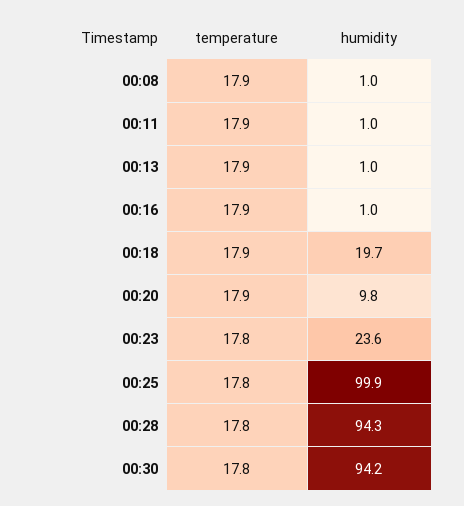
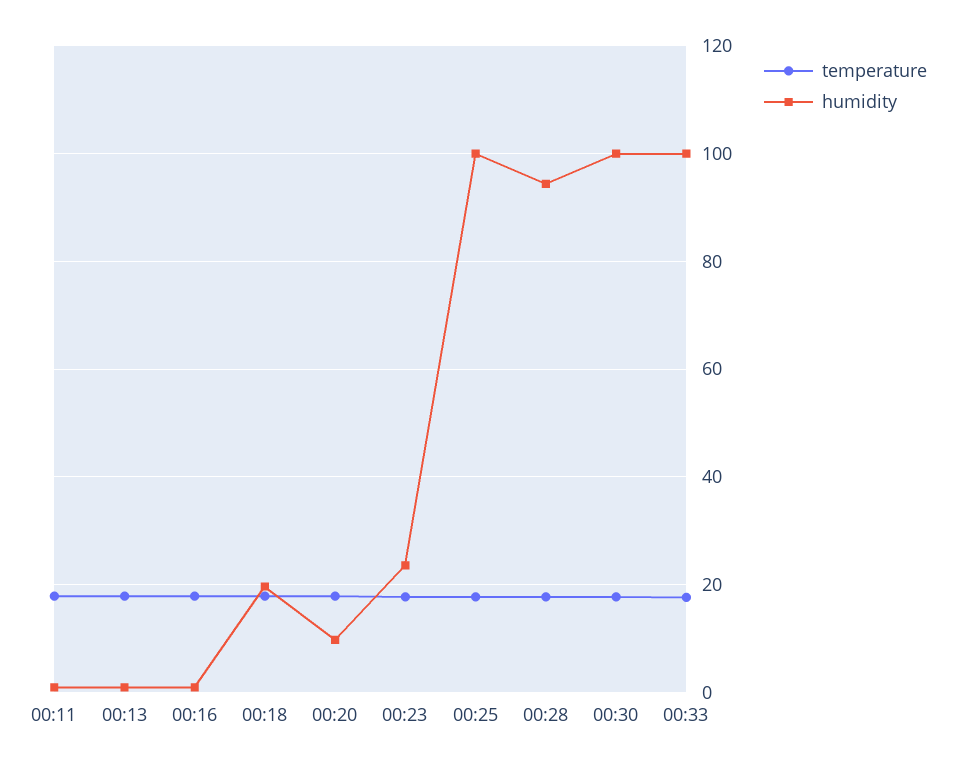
temperature, 00:08: 17.9 -> none
humidity, 00:08: 1 -> none
humidity, 00:30: 94.2 -> 100
temperature, 00:33: none -> 18
humidity, 00:33: none -> 100

